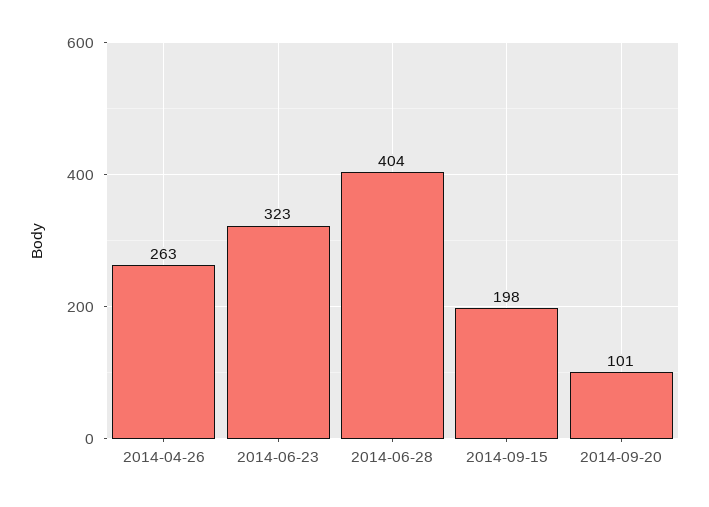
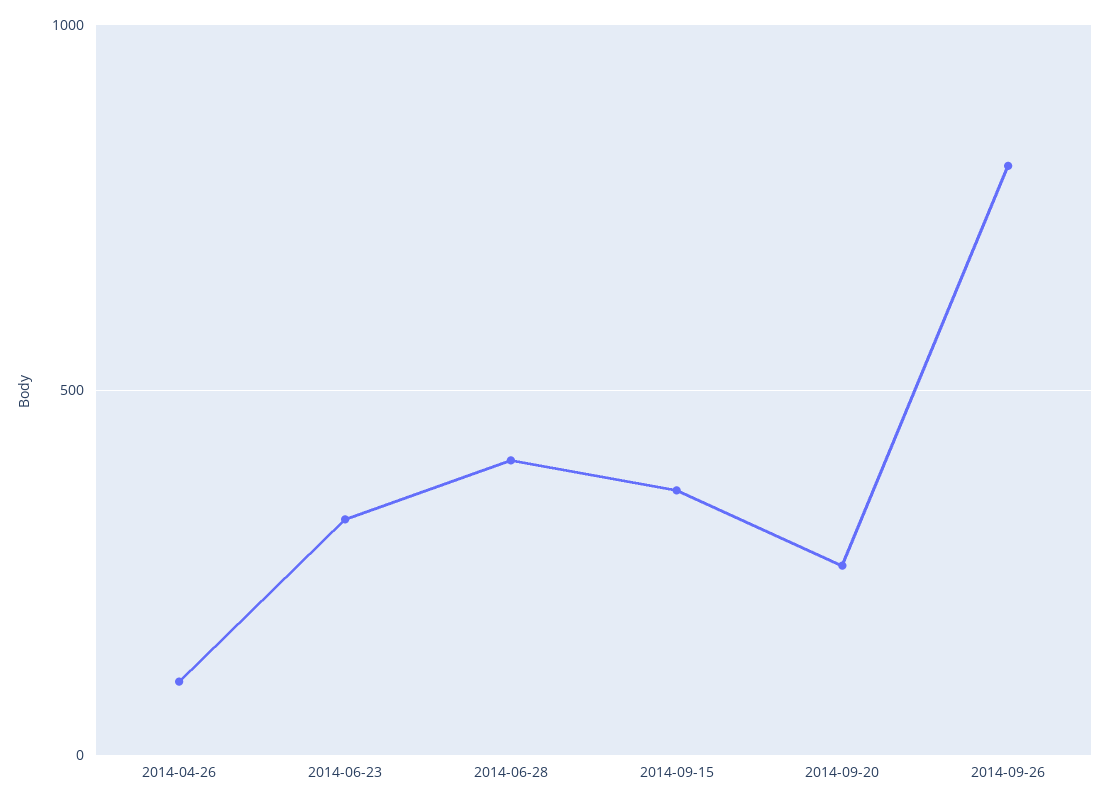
2014-04-26: 263 -> 100
2014-09-15: 198 -> 350
2014-09-20: 101 -> 250
2014-09-26: none -> 800

